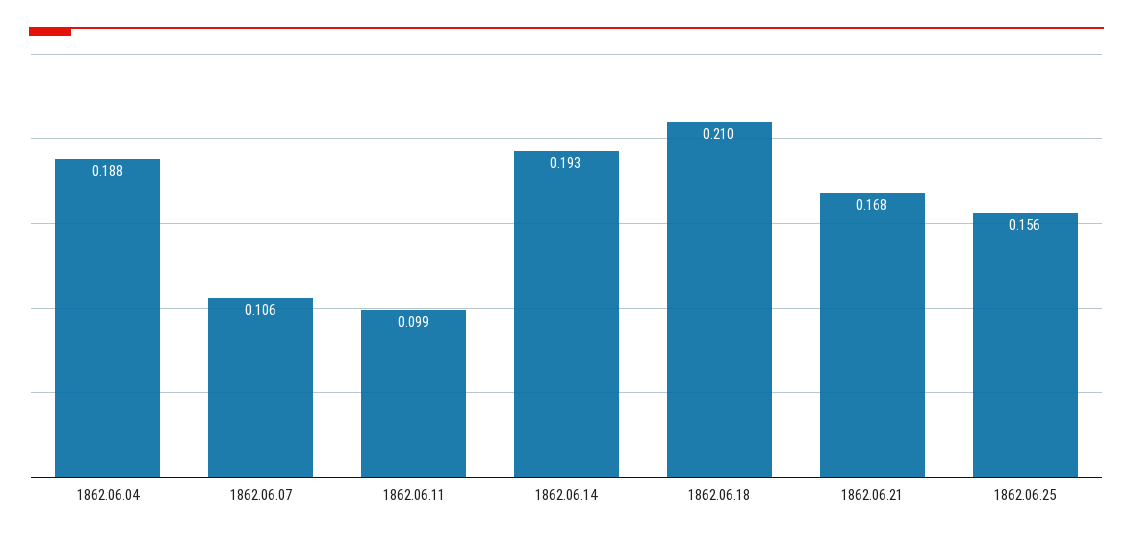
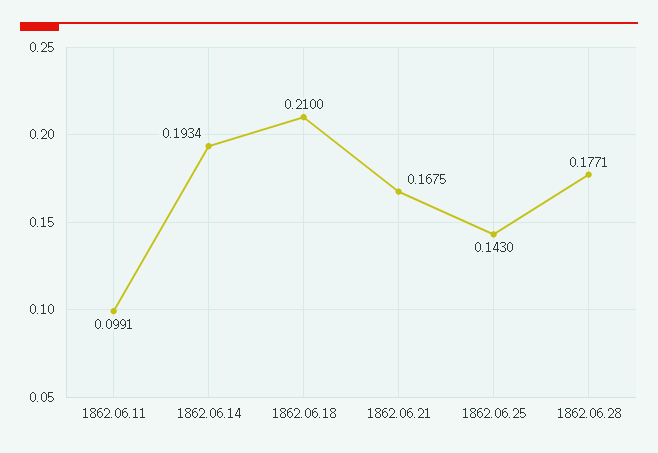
1862.06.04: 0.188 -> none
1862.06.07: 0.106 -> none
1862.06.25: 0.156 -> 0.143
1862.06.28: none -> 0.1771

